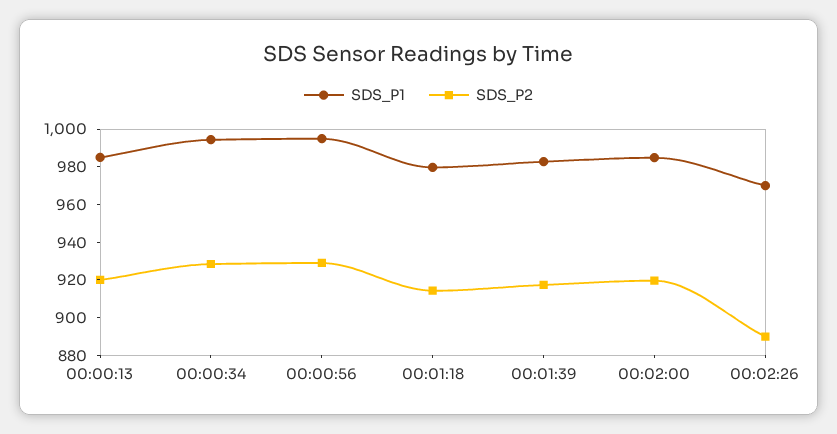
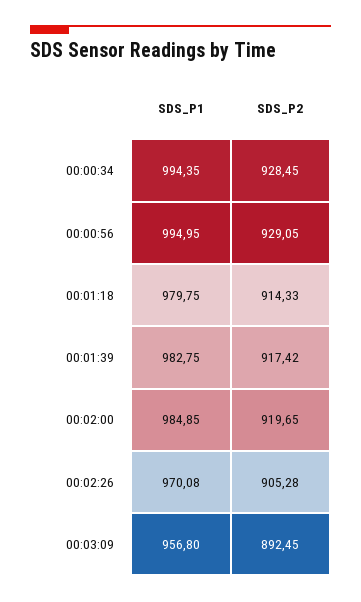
SDS_P1, 00:00:13: 985 -> none
SDS_P2, 00:00:13: 920 -> none
SDS_P2, 00:02:26: 890 -> 905.28
SDS_P1, 00:03:09: none -> 956.8
SDS_P2, 00:03:09: none -> 892.45

